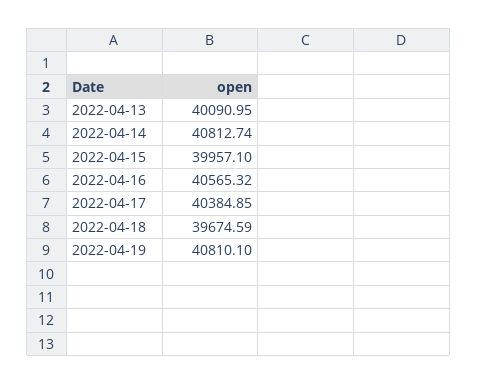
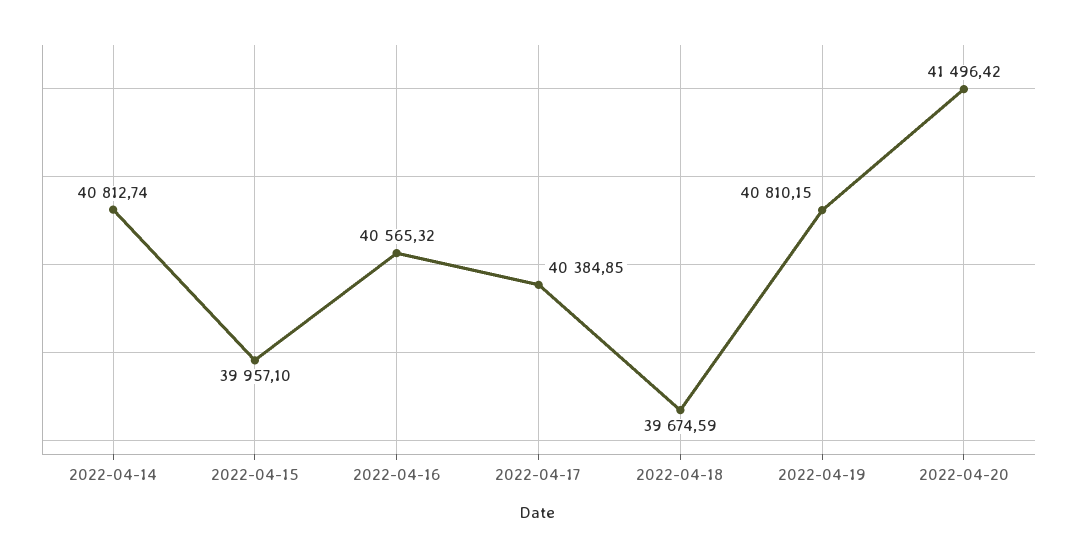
2022-04-13: 40090.95 -> none
2022-04-19: 40810.1 -> 40810.15
2022-04-20: none -> 41496.42

